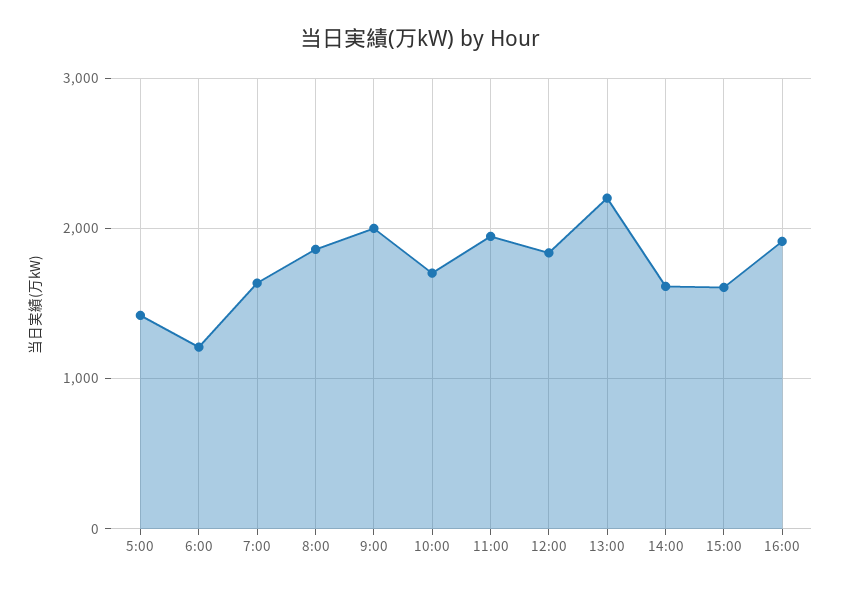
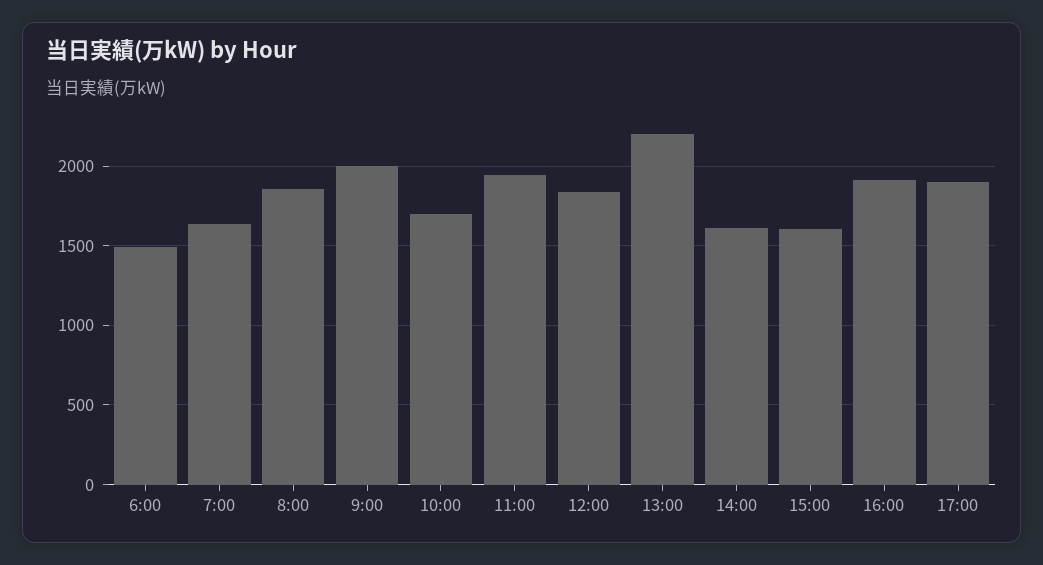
5:00: 1400 -> none
6:00: 1200 -> 1500
17:00: none -> 1900

